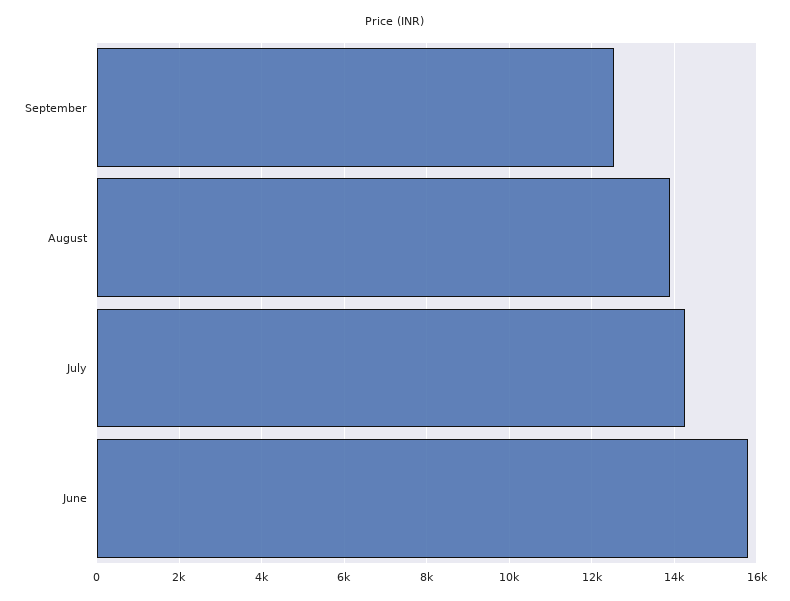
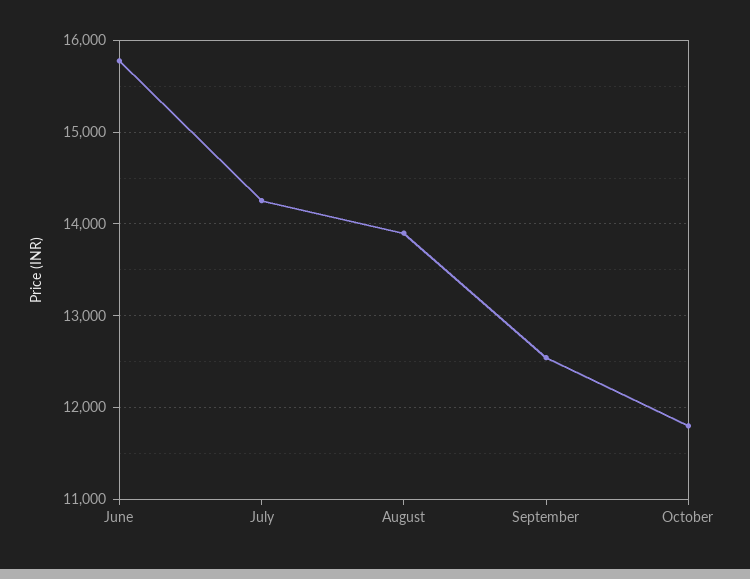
October: none -> 11800

